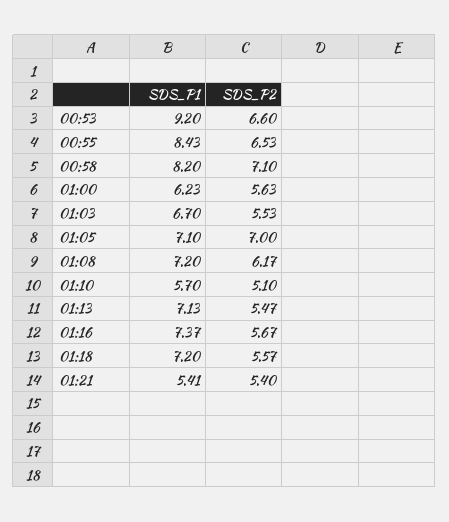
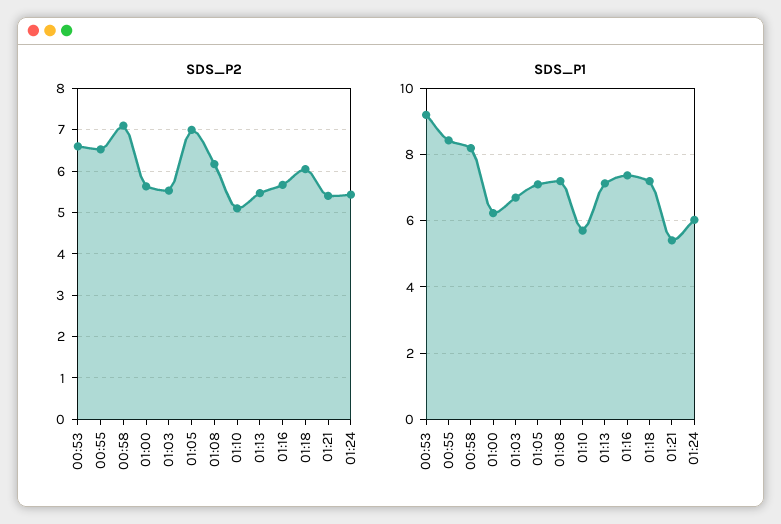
SDS_P2, 01:18: 5.57 -> 6
SDS_P2, 01:24: none -> 5.4
SDS_P1, 01:24: none -> 6

